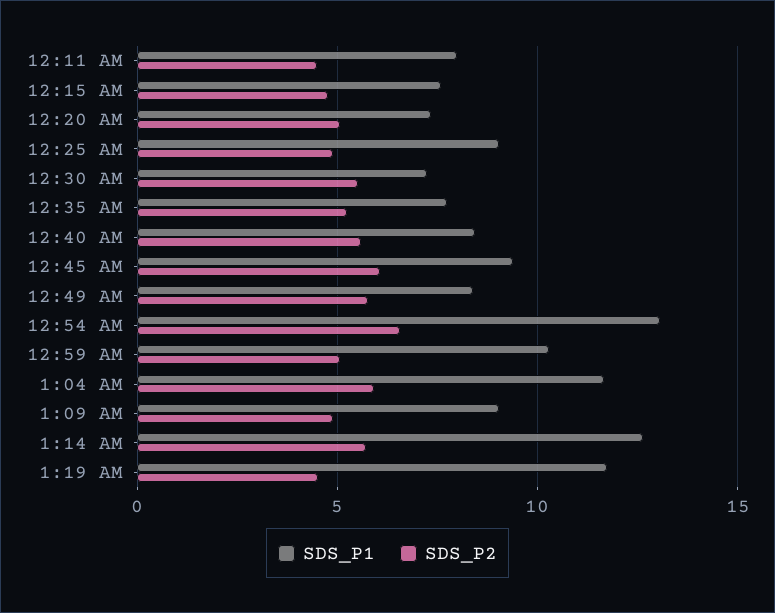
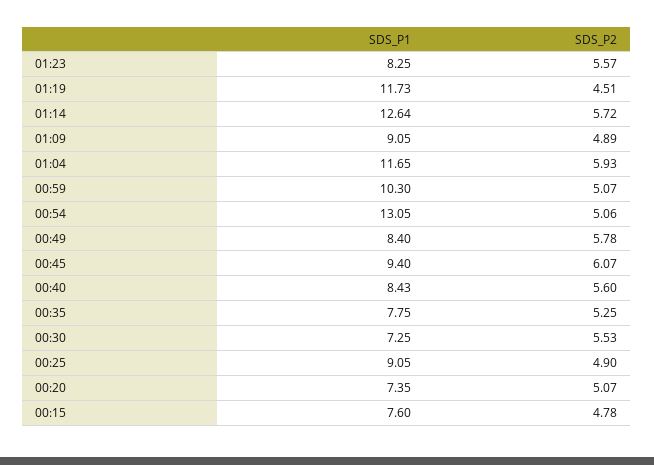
SDS_P1, 12:11 AM: 8 -> none
SDS_P2, 12:11 AM: 4.5 -> none
SDS_P2, 12:54 AM: 6.5 -> 5.06
SDS_P1, 01:23: none -> 8.25
SDS_P2, 01:23: none -> 5.57

